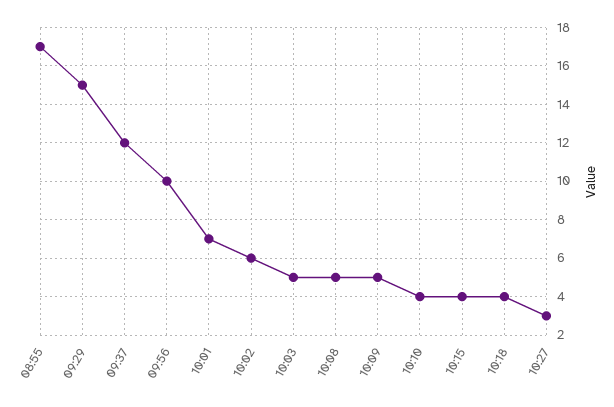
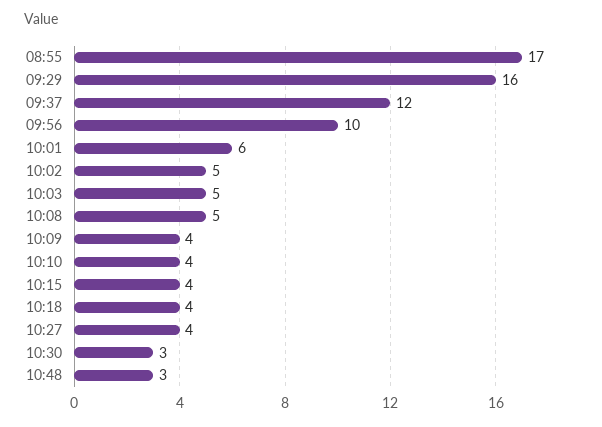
09:29: 15 -> 16
10:01: 7 -> 6
10:02: 6 -> 5
10:09: 5 -> 4
10:27: 3 -> 4
10:30: none -> 3
10:48: none -> 3

